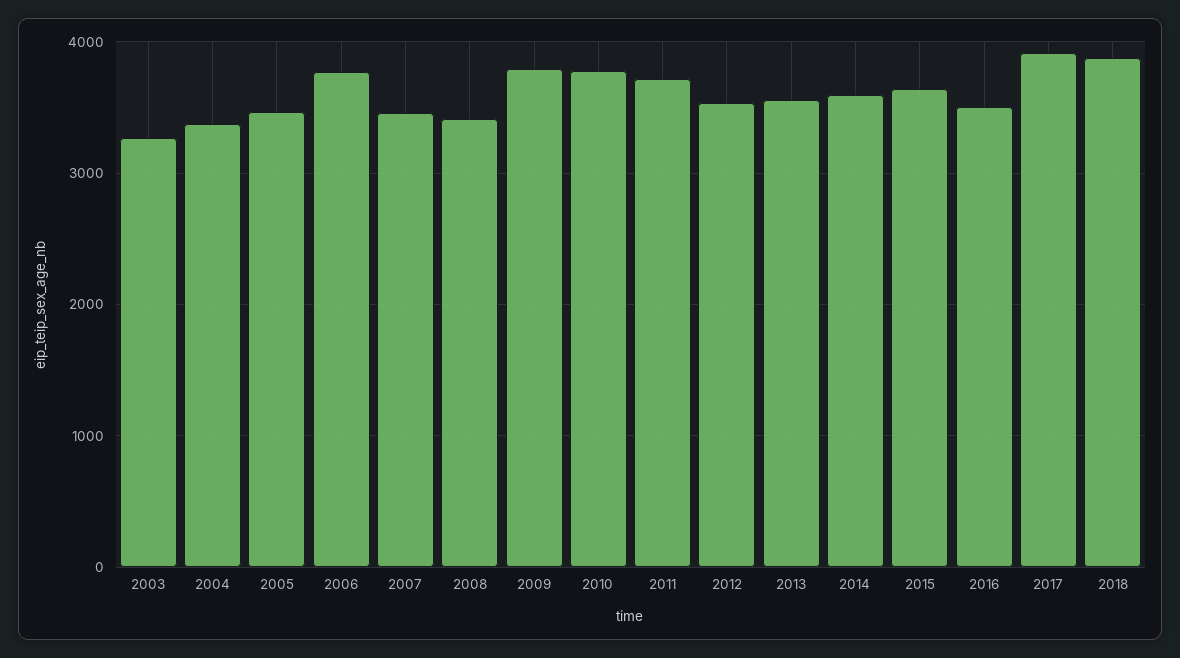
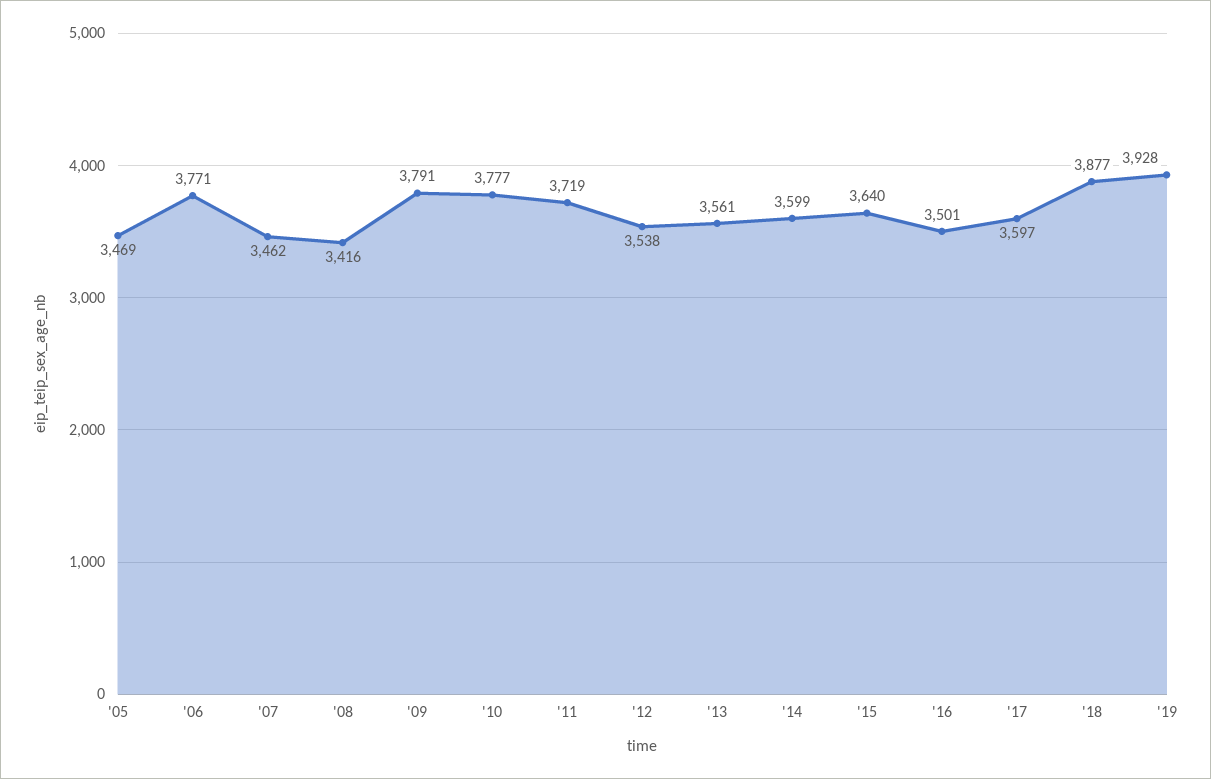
2003: 3300 -> none
2004: 3400 -> none
2017: 3900 -> 3597
'19: none -> 3928

